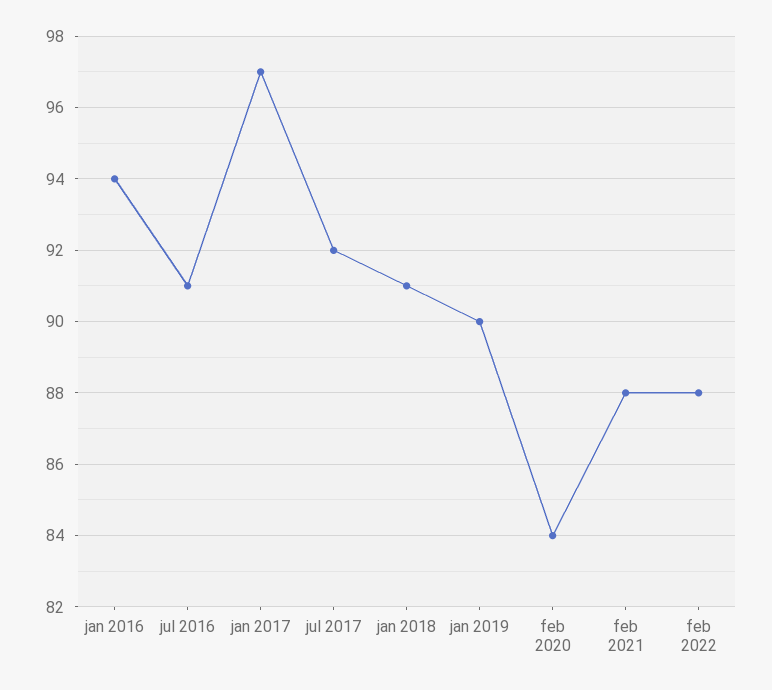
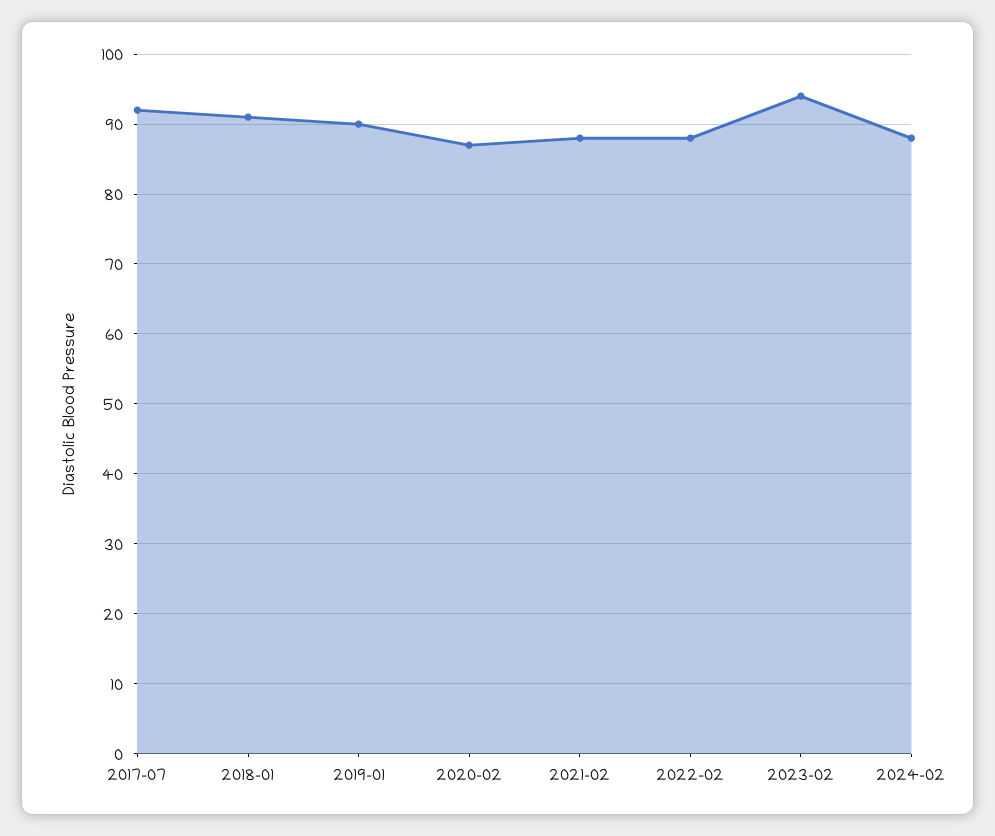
jan 2016: 94 -> none
jul 2016: 91 -> none
jan 2017: 97 -> none
feb 2020: 84 -> 87
2023-02: none -> 94
2024-02: none -> 88

